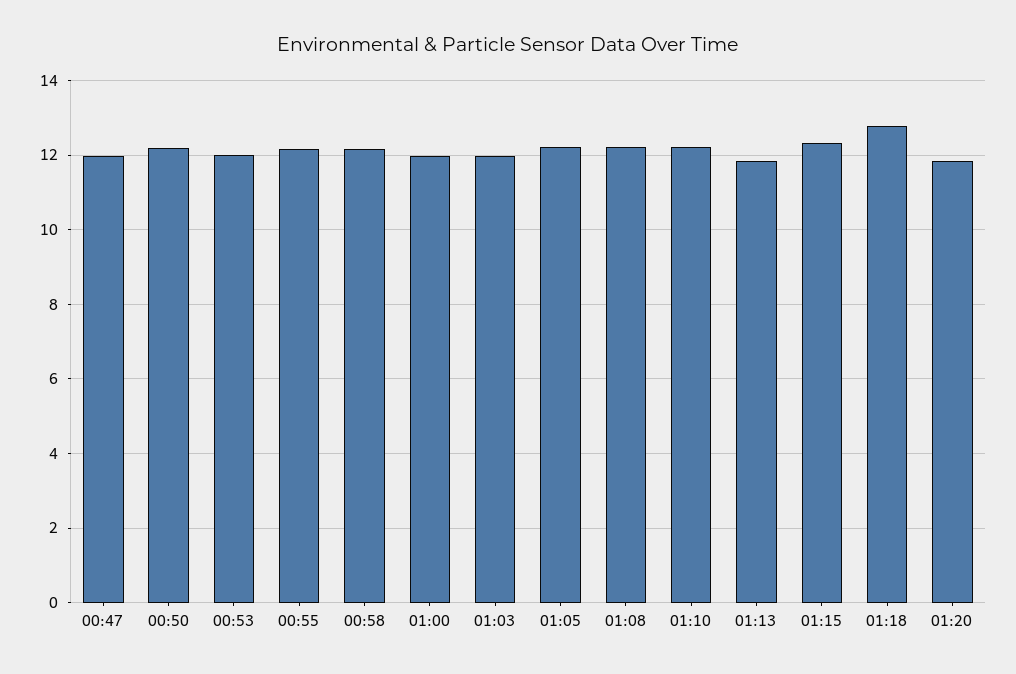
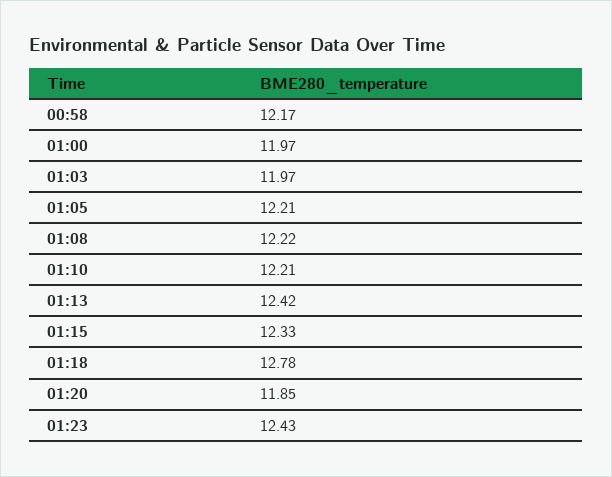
00:47: 12 -> none
00:50: 12.2 -> none
00:53: 12 -> none
00:55: 12.2 -> none
01:13: 11.8 -> 12.42
01:23: none -> 12.43

